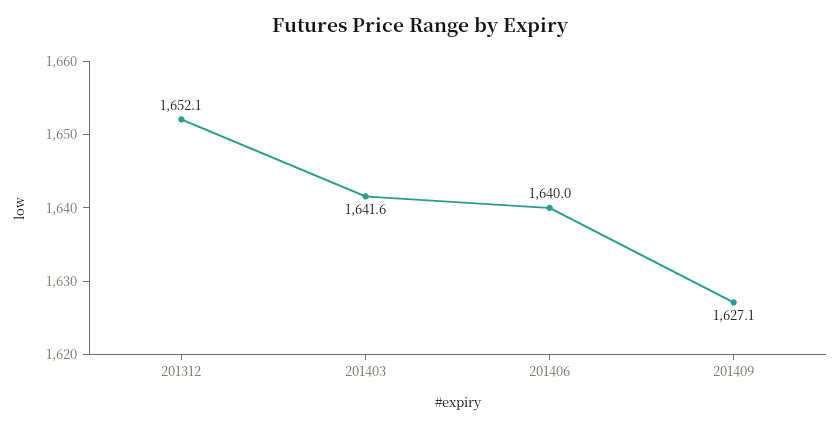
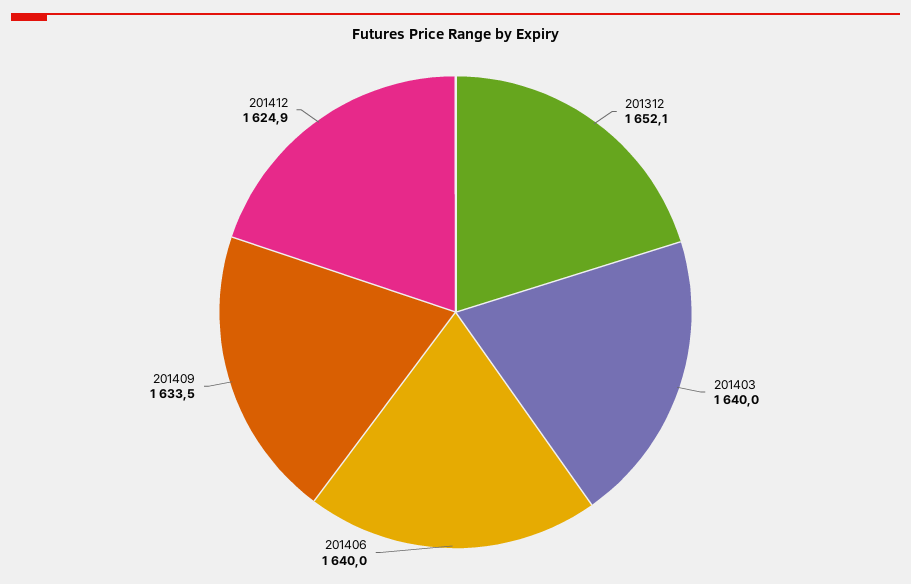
201403: 1641.6 -> 1640
201409: 1627.1 -> 1633.5
201412: none -> 1624.9

